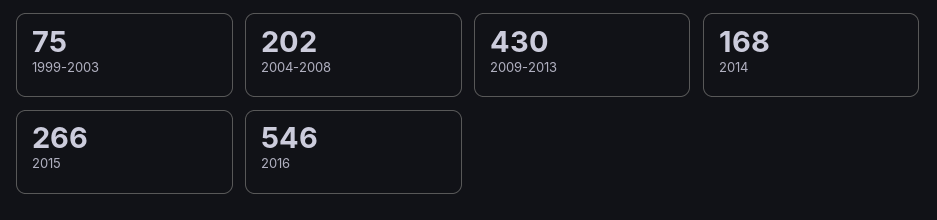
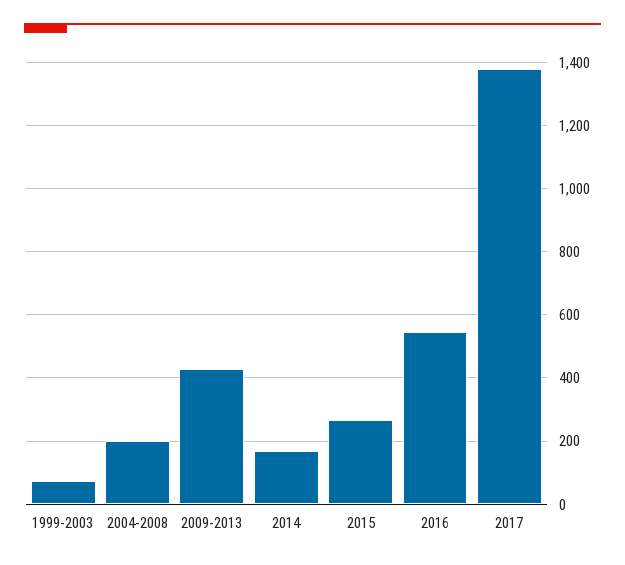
2017: none -> 1380

